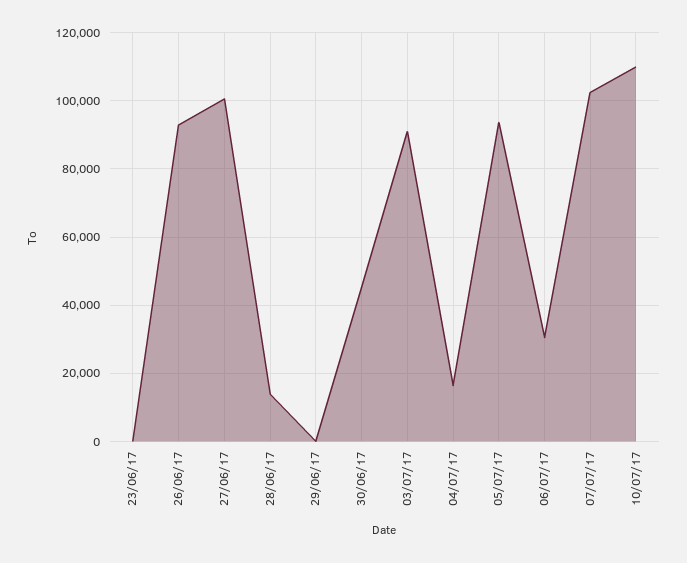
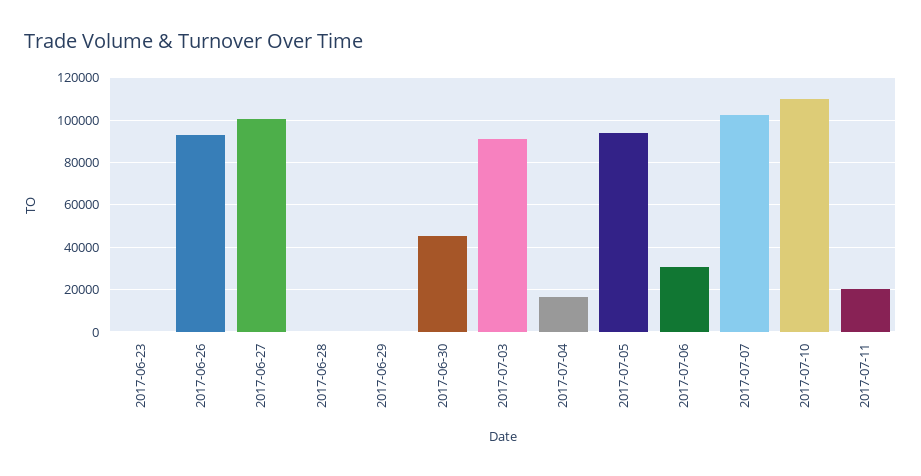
28/06/17: 14000 -> 0
2017-07-11: none -> 20000

